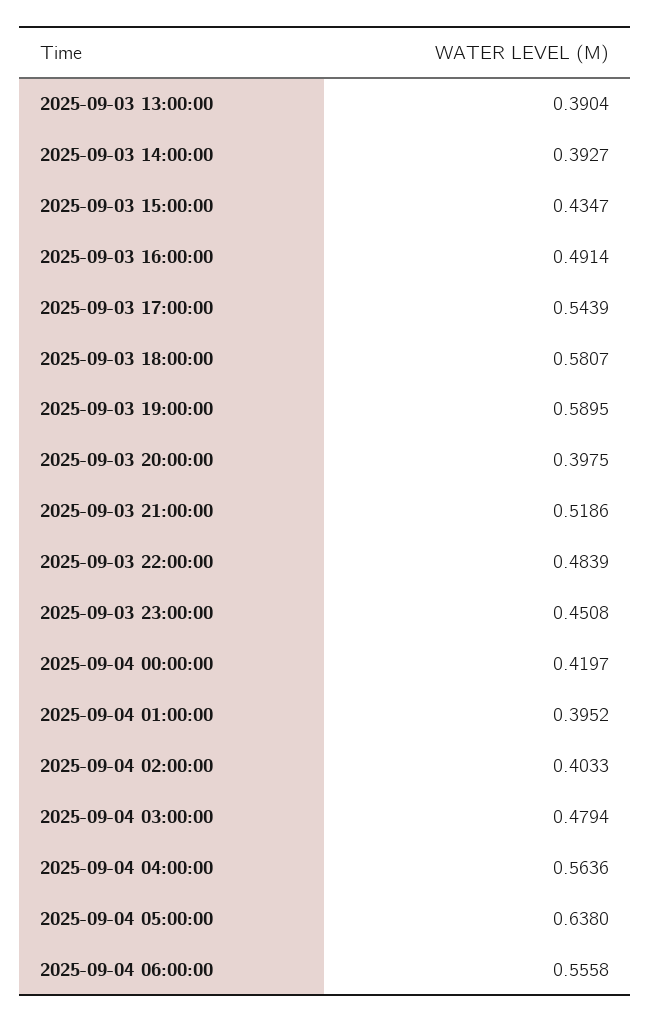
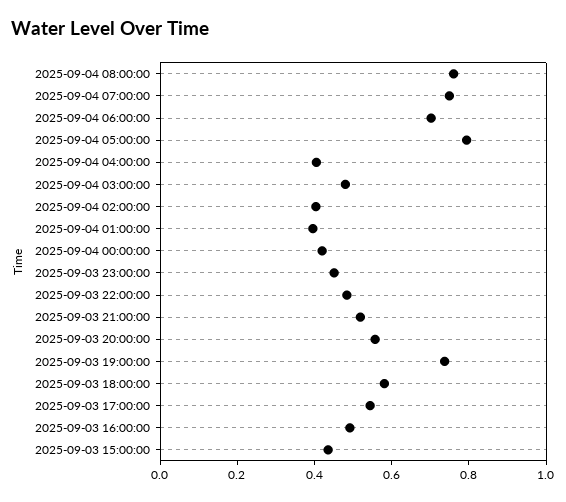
2025-09-03 13:00:00: 0.3904 -> none
2025-09-03 14:00:00: 0.3927 -> none
2025-09-03 19:00:00: 0.5895 -> 0.75
2025-09-03 20:00:00: 0.3975 -> 0.55
2025-09-04 04:00:00: 0.5636 -> 0.4
2025-09-04 05:00:00: 0.638 -> 0.8
2025-09-04 06:00:00: 0.5558 -> 0.7
2025-09-04 08:00:00: none -> 0.75
2025-09-04 07:00:00: none -> 0.75

